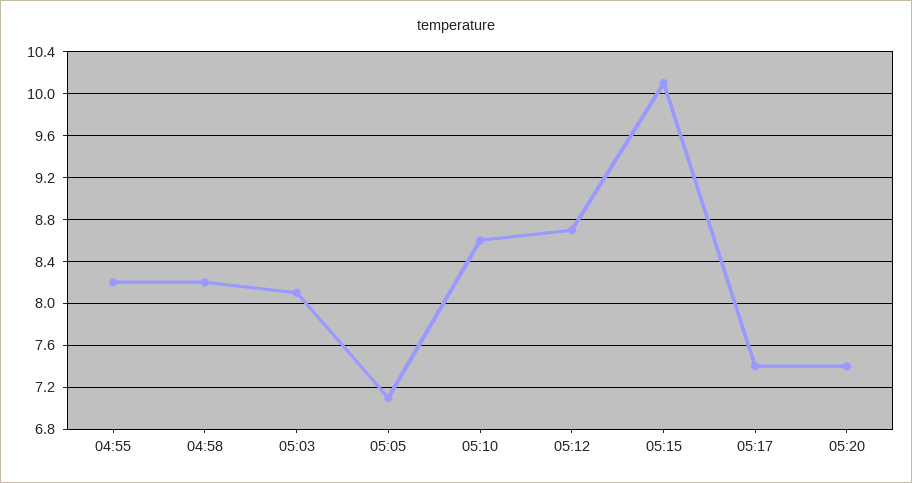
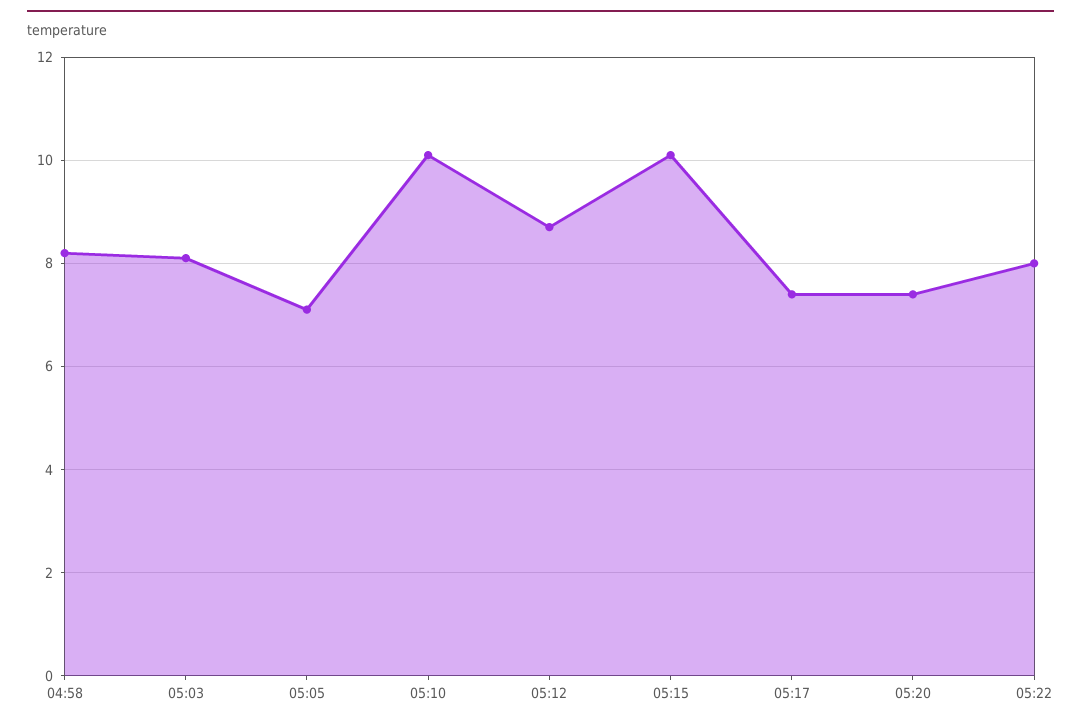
04:55: 8.2 -> none
05:10: 8.6 -> 10
05:22: none -> 8

